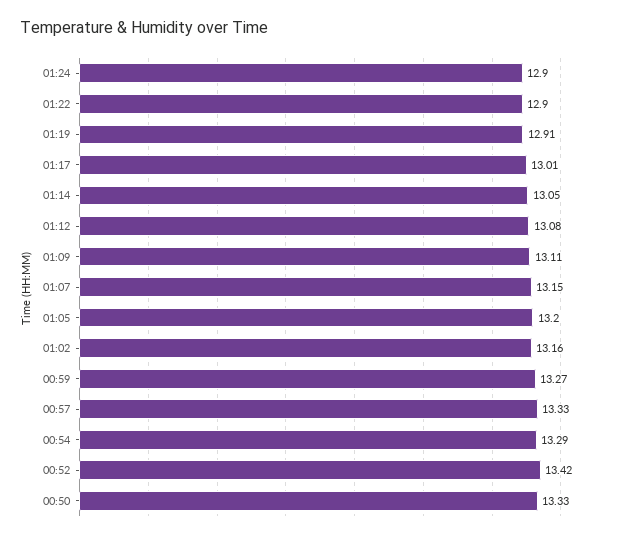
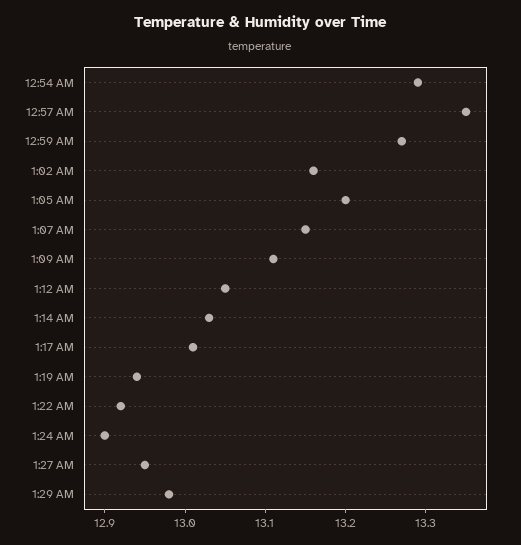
01:22: 12.9 -> 12.92
01:19: 12.91 -> 12.94
01:14: 13.05 -> 13.03
01:12: 13.08 -> 13.05
00:57: 13.33 -> 13.35
00:52: 13.42 -> none
00:50: 13.33 -> none
1:27 AM: none -> 12.95
1:29 AM: none -> 12.98

